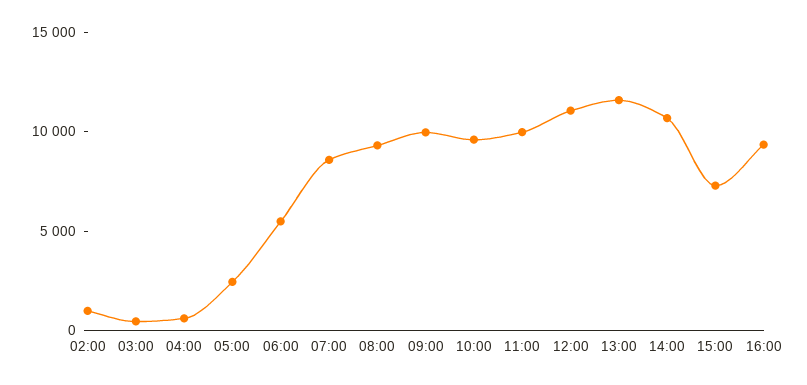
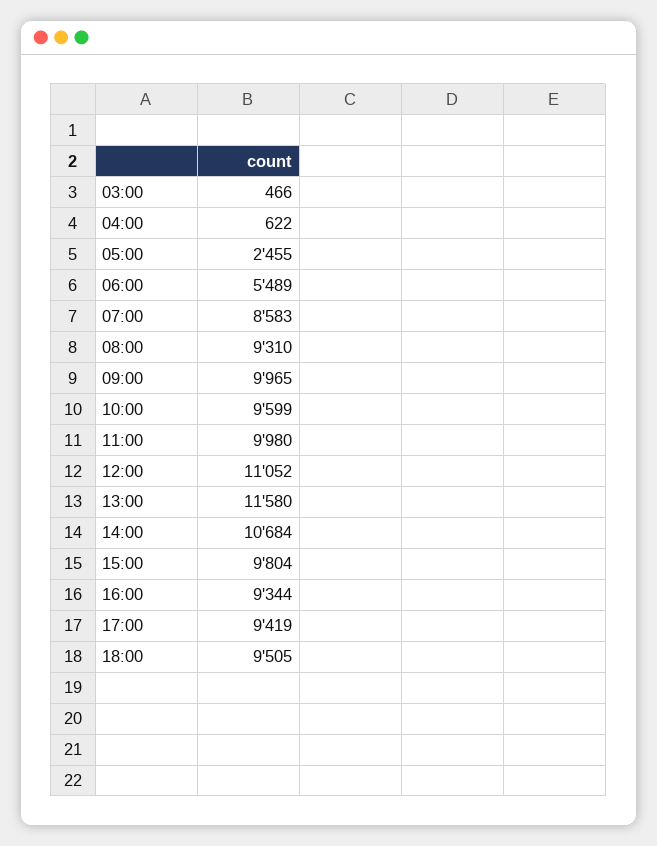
02:00: 1000 -> none
15:00: 7000 -> 9804
17:00: none -> 9419
18:00: none -> 9505

